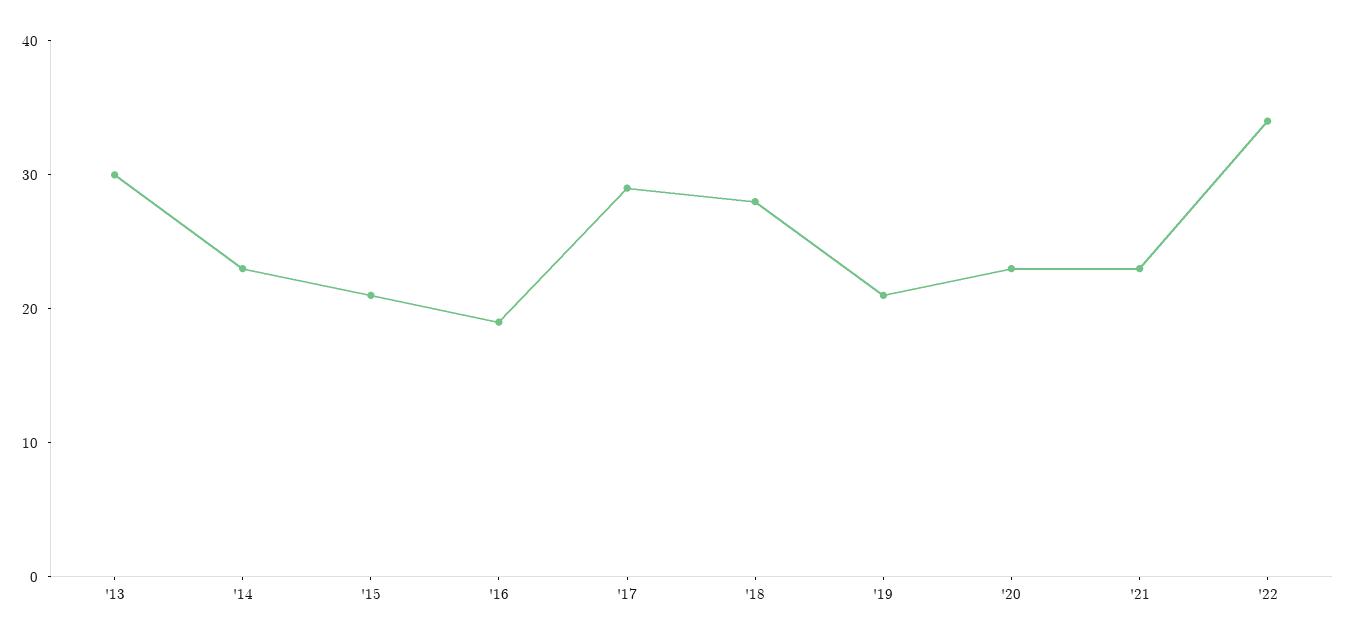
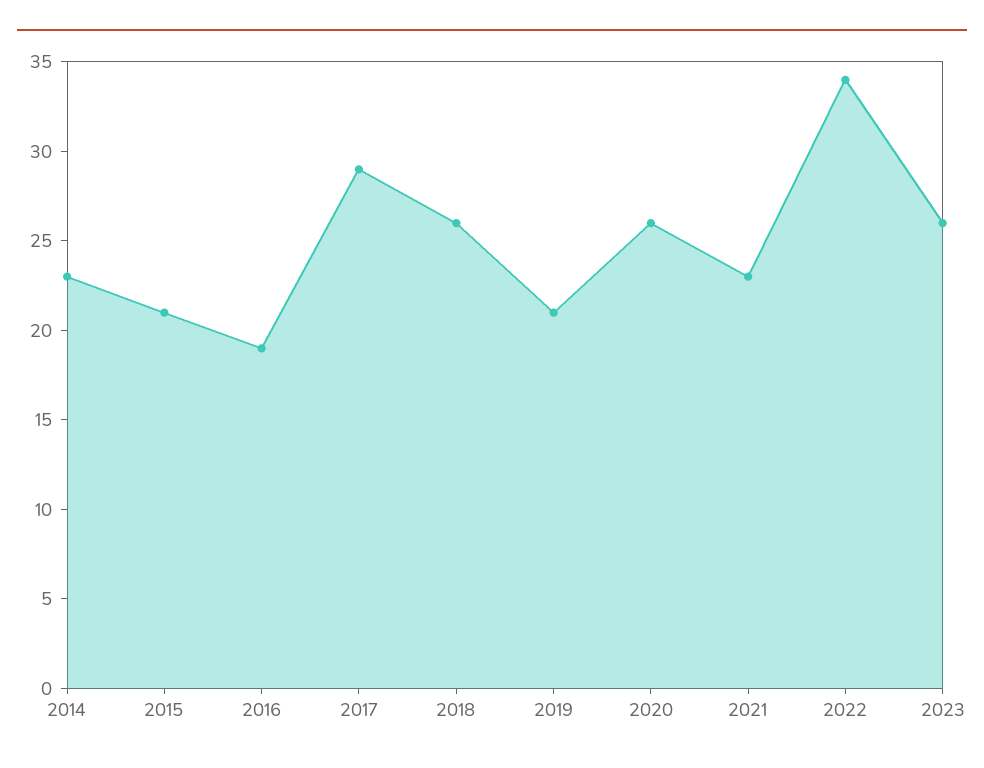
'13: 30 -> none
'18: 28 -> 26
'20: 23 -> 26
2023: none -> 26

